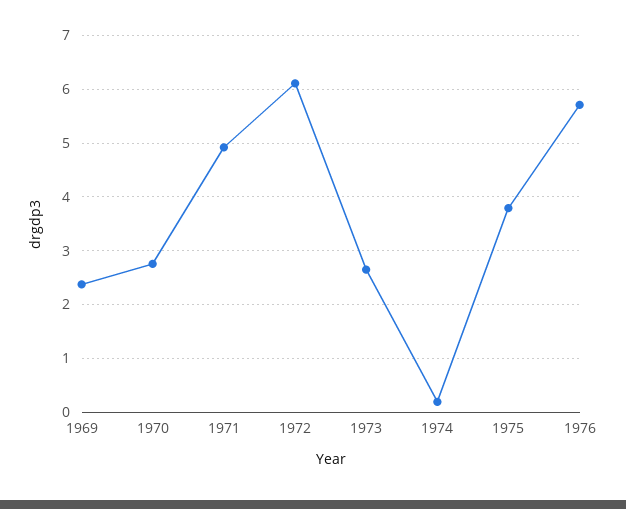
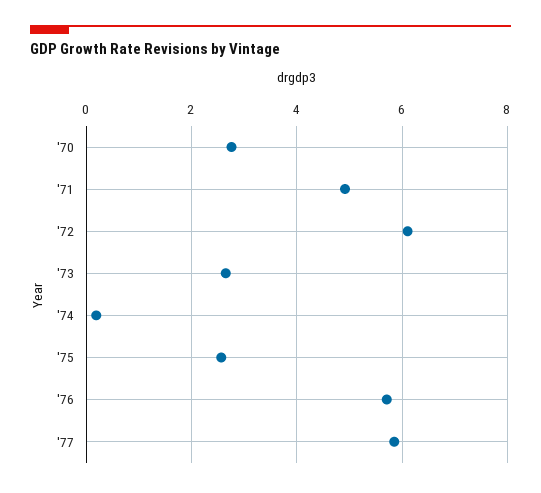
1969: 2.4 -> none
1975: 3.8 -> 2.6
'77: none -> 5.8

